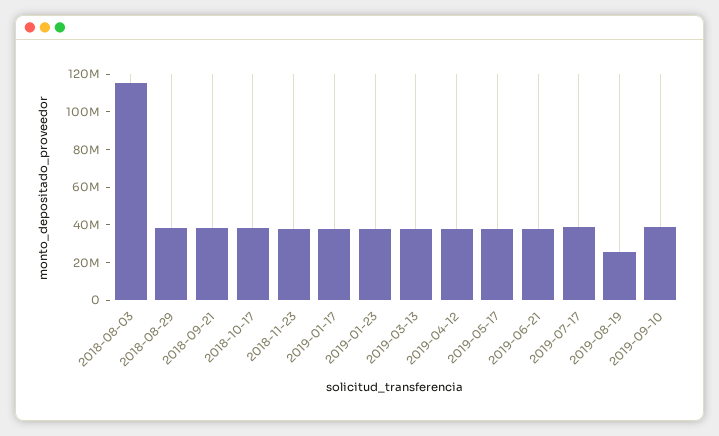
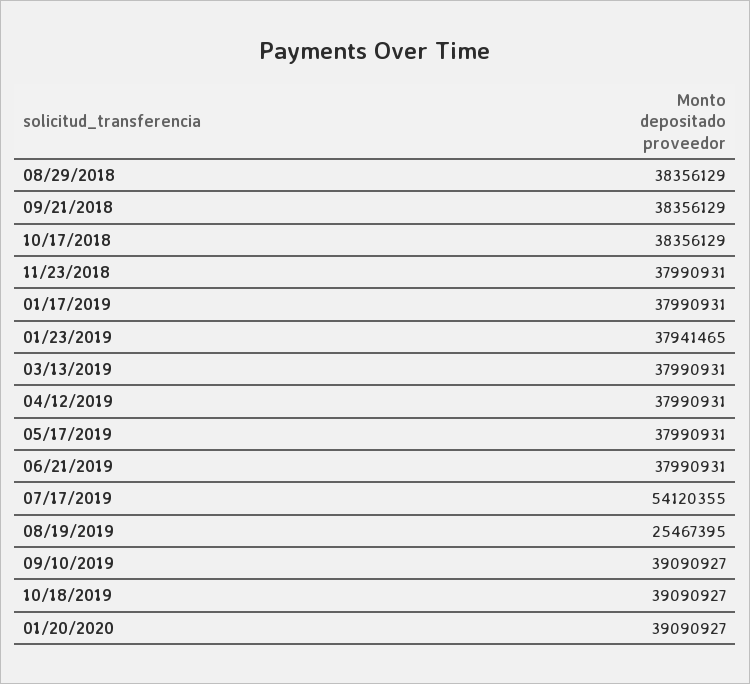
2018-08-03: 115000000 -> none
2019-07-17: 40000000 -> 54120355
10/18/2019: none -> 39090927
01/20/2020: none -> 39090927

